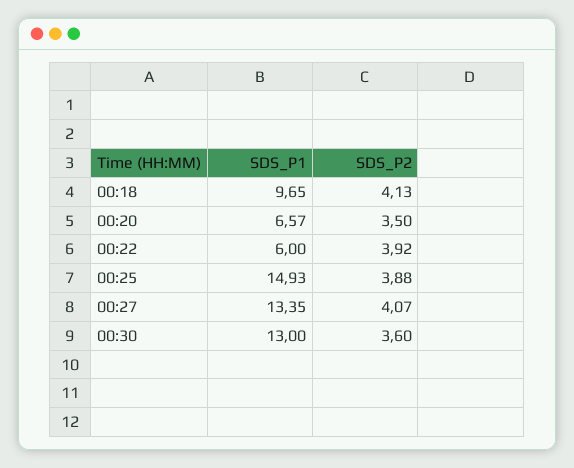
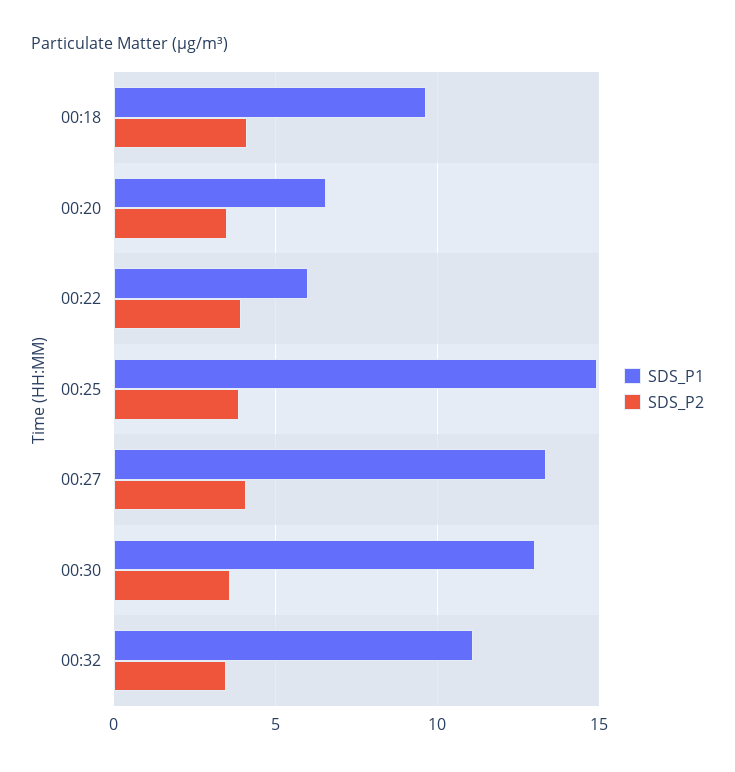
SDS_P1, 00:32: none -> 11
SDS_P2, 00:32: none -> 3.5

